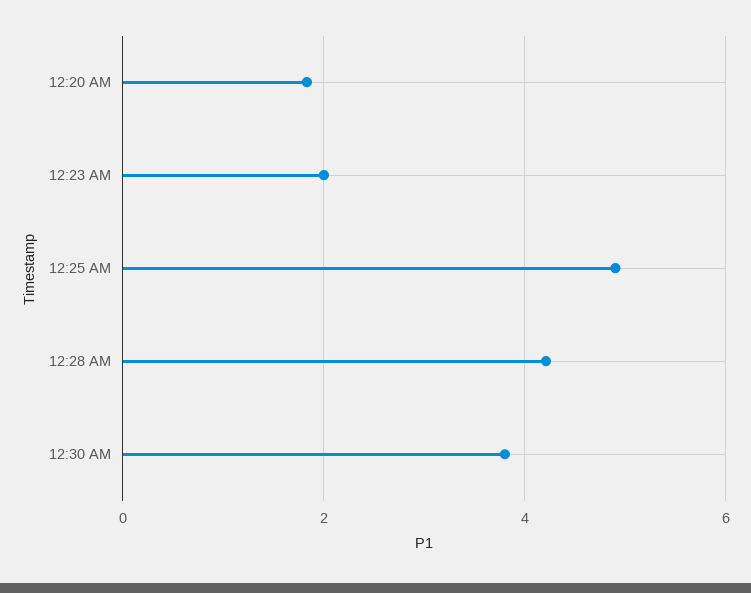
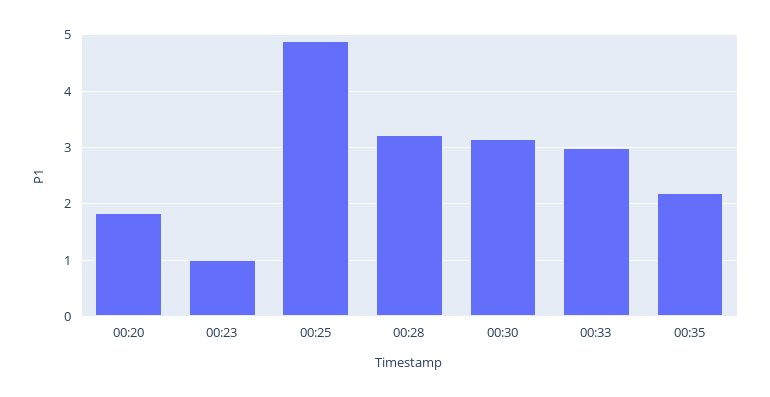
12:23 AM: 2 -> 1
12:28 AM: 4.2 -> 3.2
12:30 AM: 3.8 -> 3.2
00:33: none -> 3
00:35: none -> 2.2

